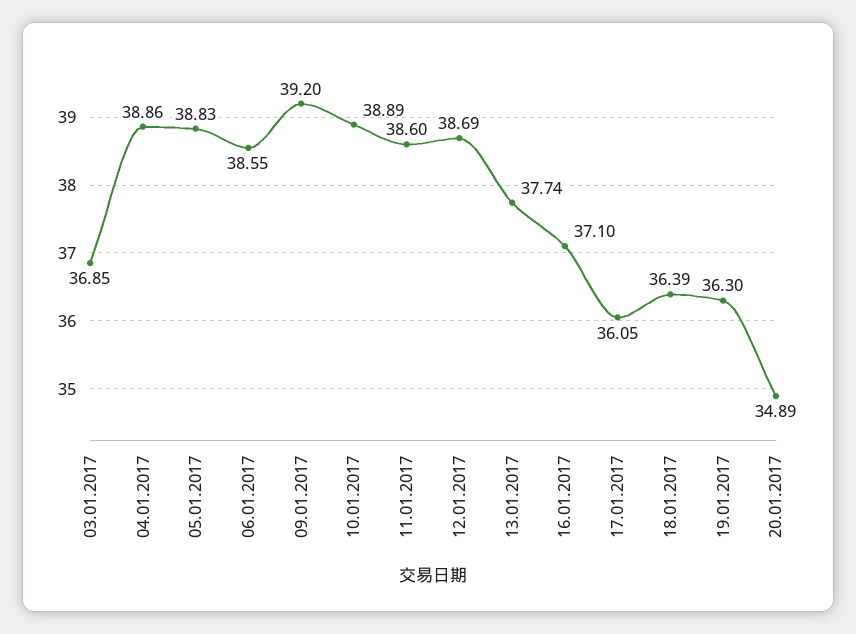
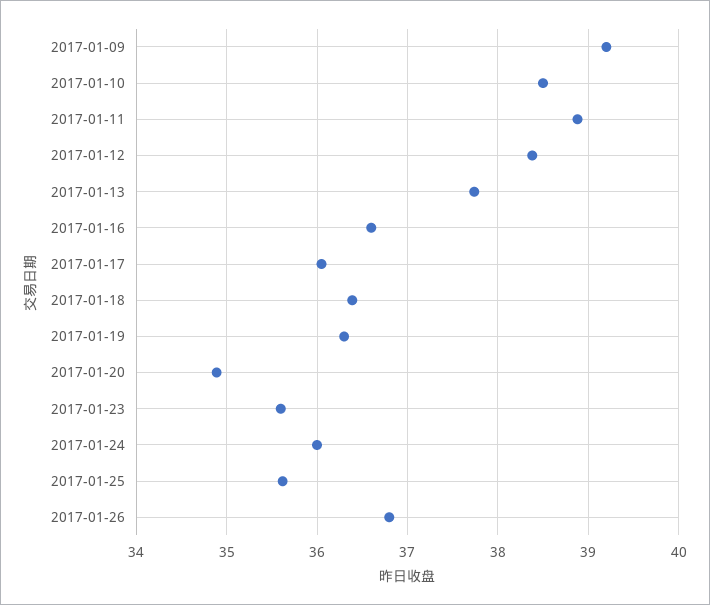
03.01.2017: 36.85 -> none
04.01.2017: 38.86 -> none
05.01.2017: 38.83 -> none
06.01.2017: 38.55 -> none
10.01.2017: 38.89 -> 38.5
11.01.2017: 38.6 -> 38.9
12.01.2017: 38.69 -> 38.4
16.01.2017: 37.1 -> 36.6
2017-01-23: none -> 35.6
2017-01-24: none -> 36
2017-01-25: none -> 35.6
2017-01-26: none -> 36.8

